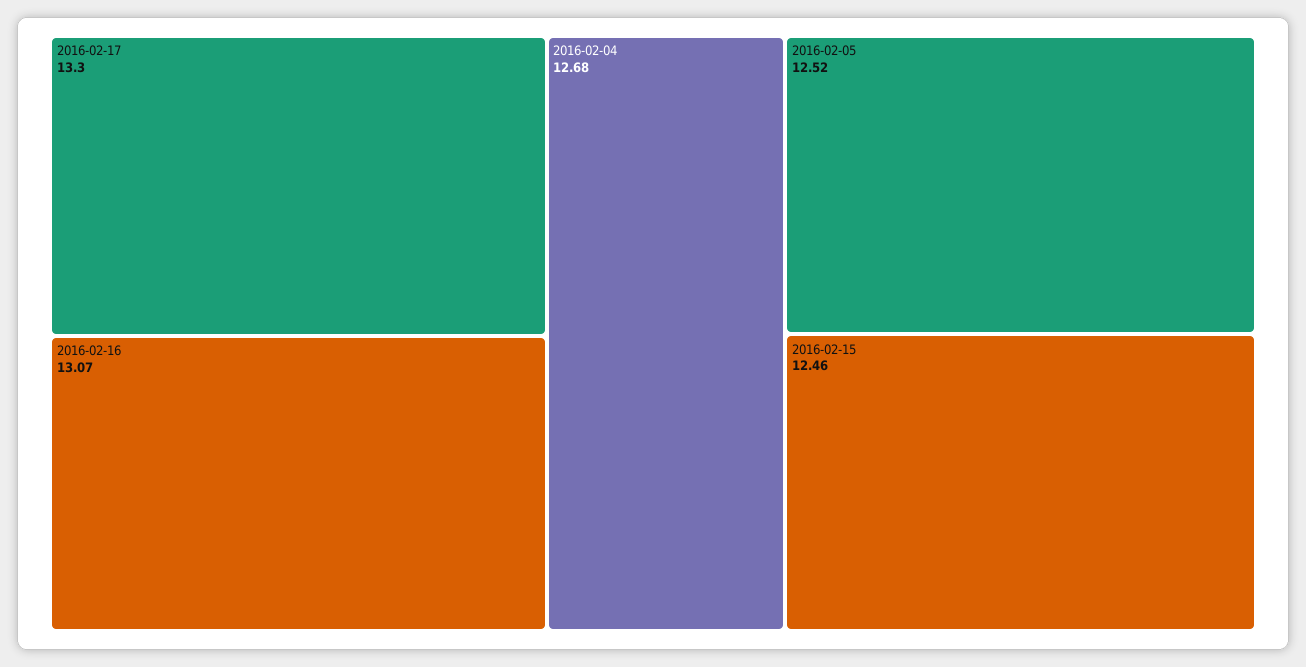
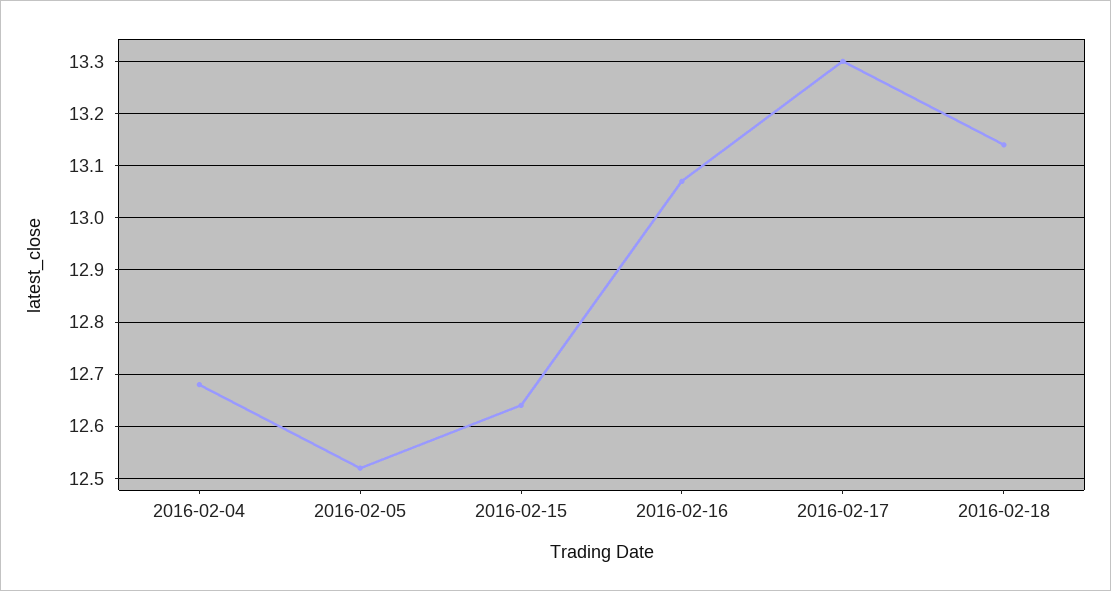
2016-02-15: 12.46 -> 12.65
2016-02-18: none -> 13.15

